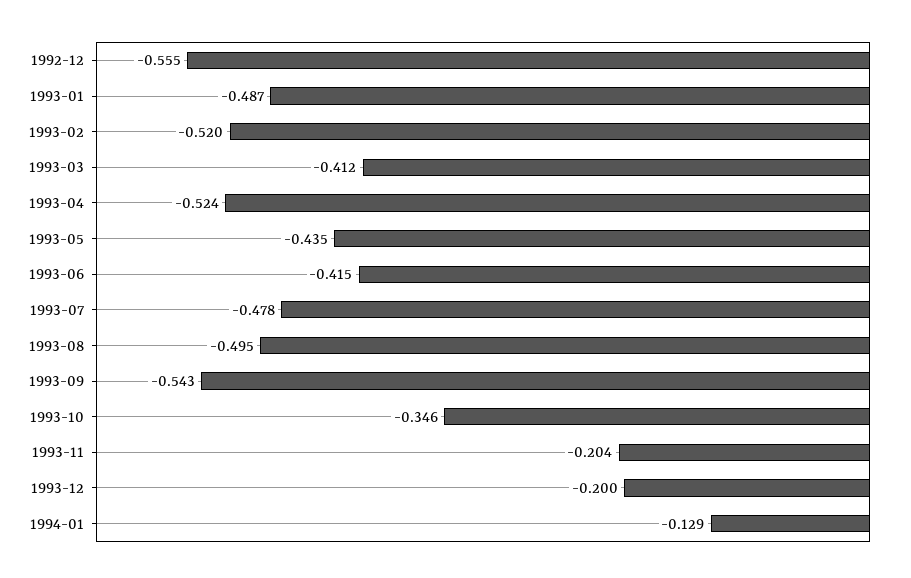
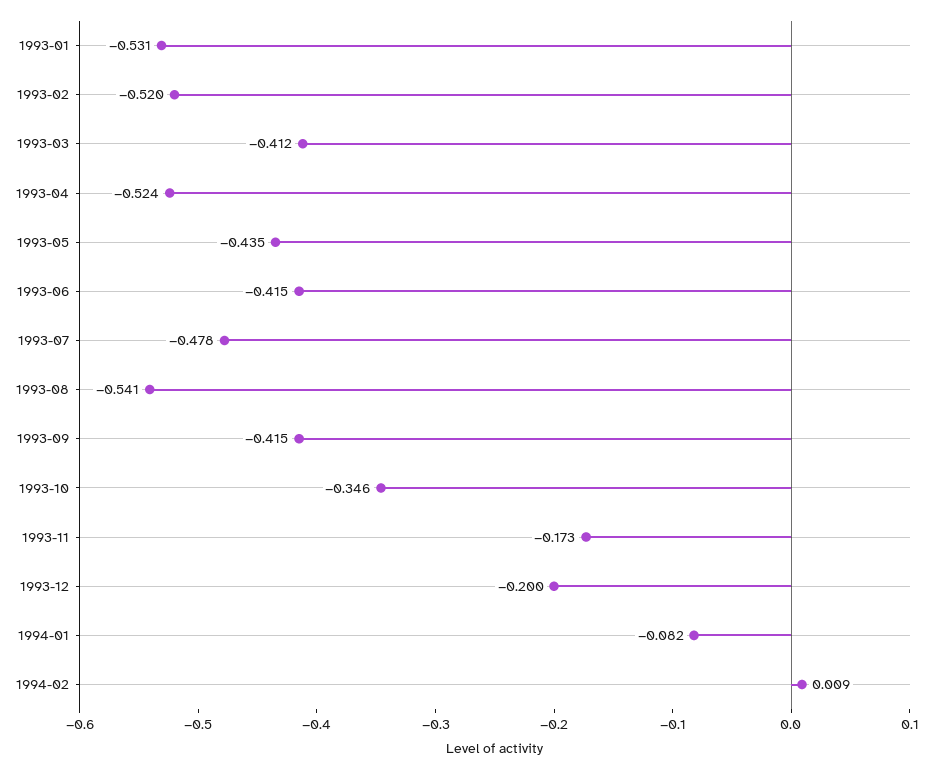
1992-12: -0.555 -> none
1993-01: -0.487 -> -0.531
1993-08: -0.495 -> -0.541
1993-09: -0.543 -> -0.415
1993-11: -0.204 -> -0.173
1994-01: -0.129 -> -0.082
1994-02: none -> 0.009

